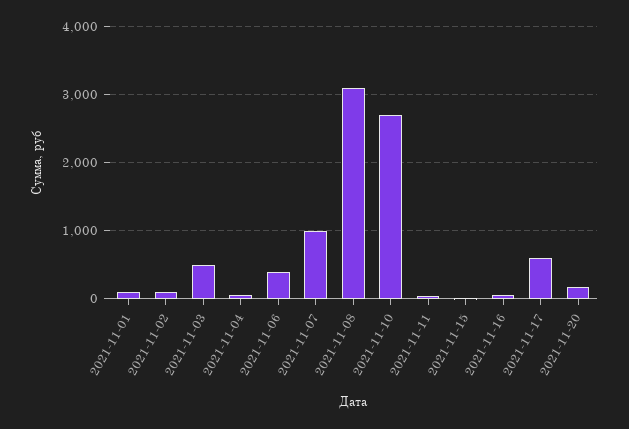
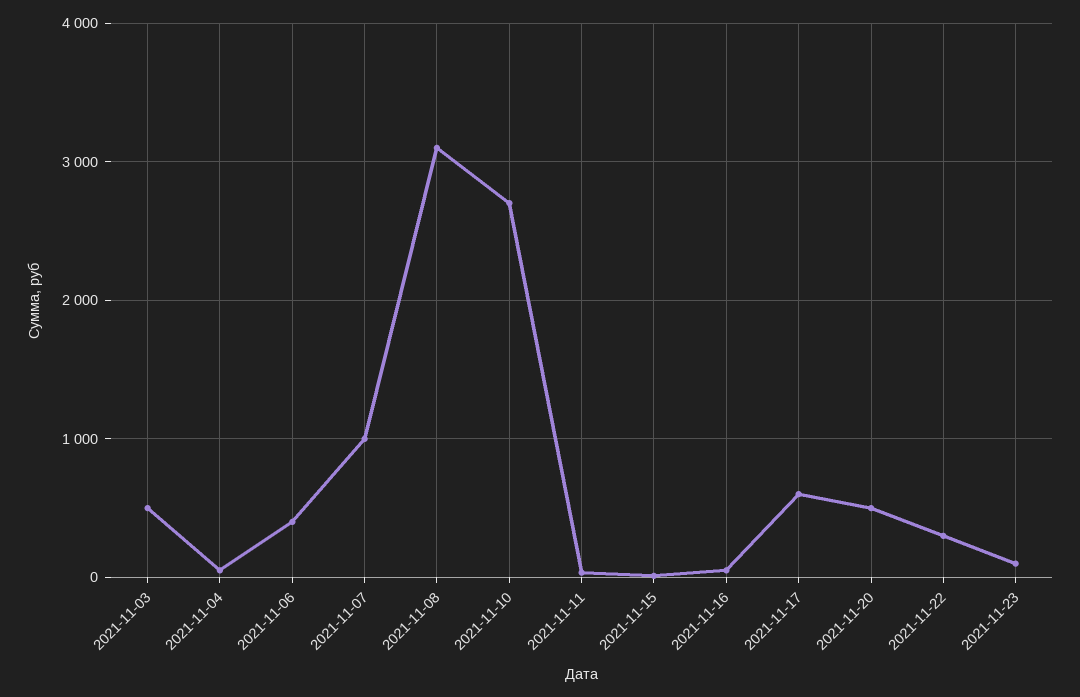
2021-11-01: 100 -> none
2021-11-02: 100 -> none
2021-11-20: 200 -> 500
2021-11-22: none -> 300
2021-11-23: none -> 100

